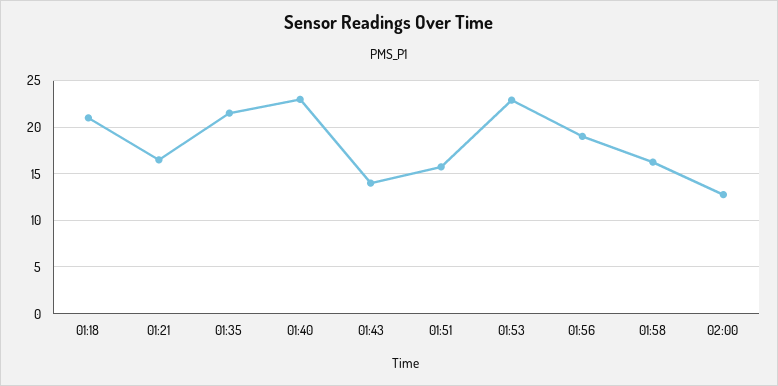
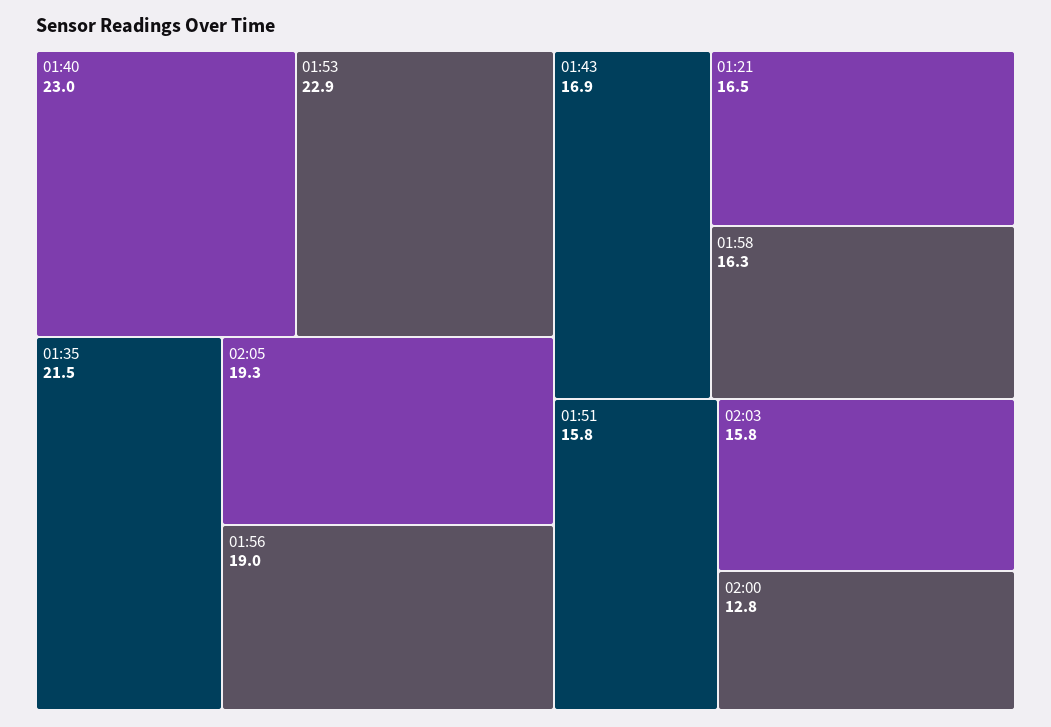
01:18: 21 -> none
01:43: 14 -> 16.9
02:05: none -> 19.3
02:03: none -> 15.8

